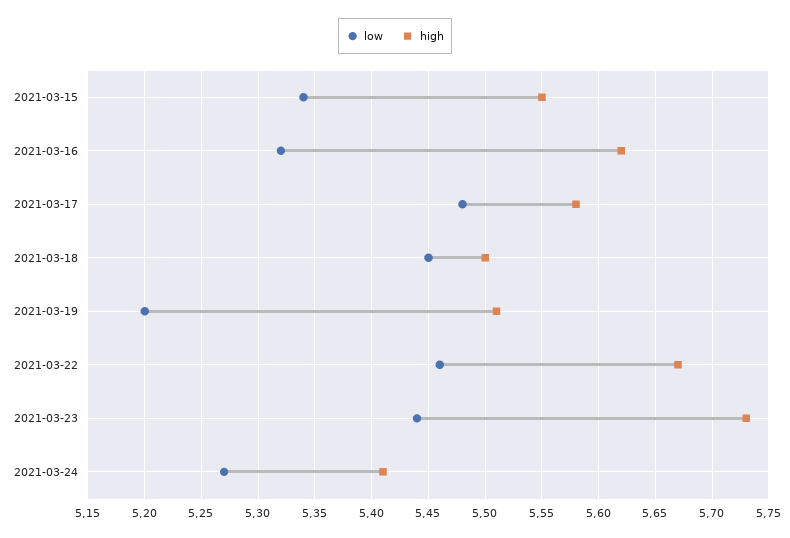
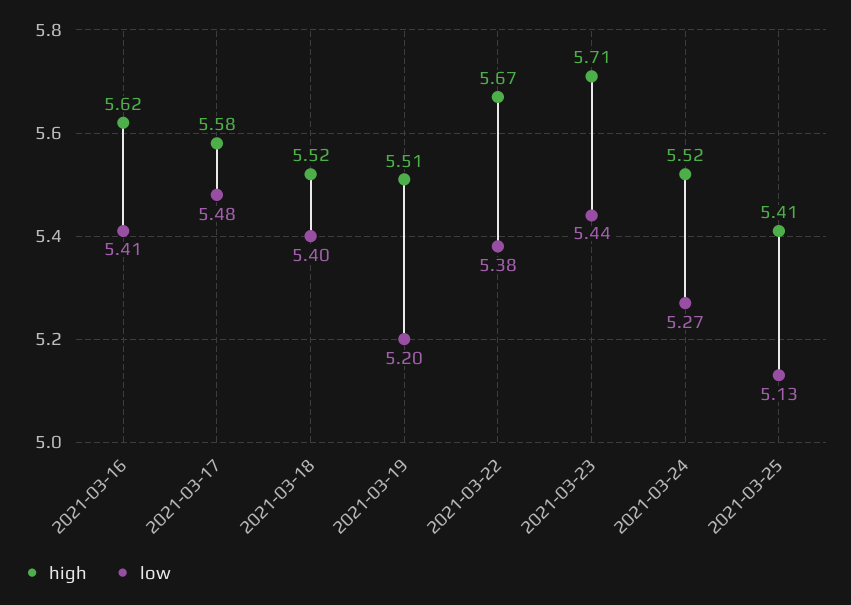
low, 2021-03-15: 5.34 -> none
high, 2021-03-15: 5.55 -> none
low, 2021-03-16: 5.32 -> 5.41
low, 2021-03-18: 5.45 -> 5.4
high, 2021-03-18: 5.5 -> 5.52
low, 2021-03-22: 5.46 -> 5.38
high, 2021-03-23: 5.73 -> 5.71
high, 2021-03-24: 5.41 -> 5.52
high, 2021-03-25: none -> 5.41
low, 2021-03-25: none -> 5.13

